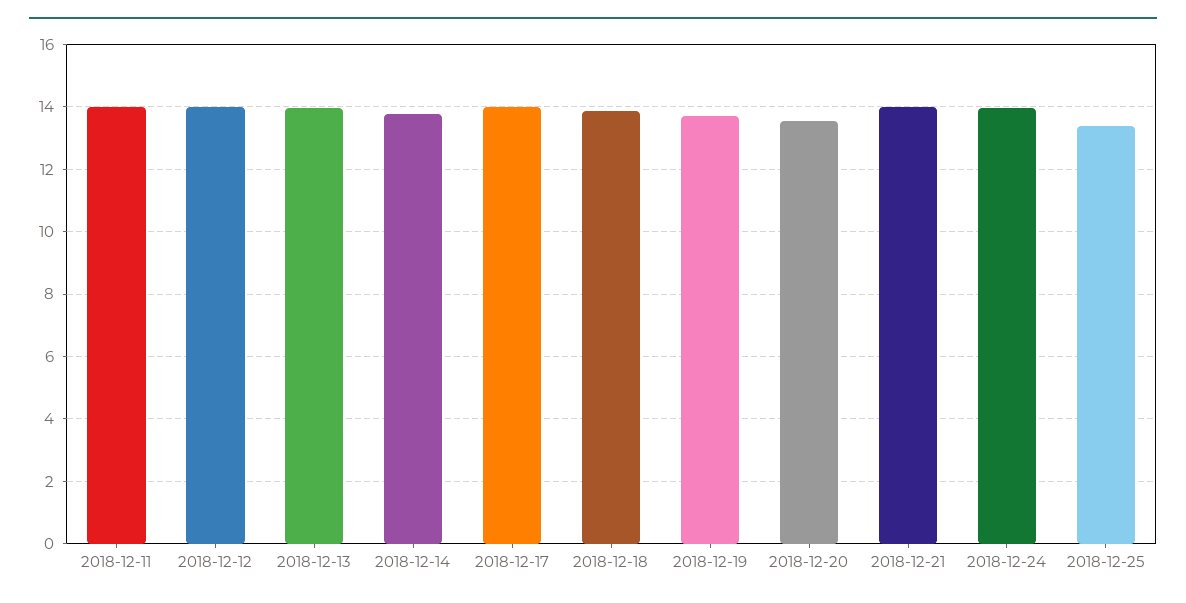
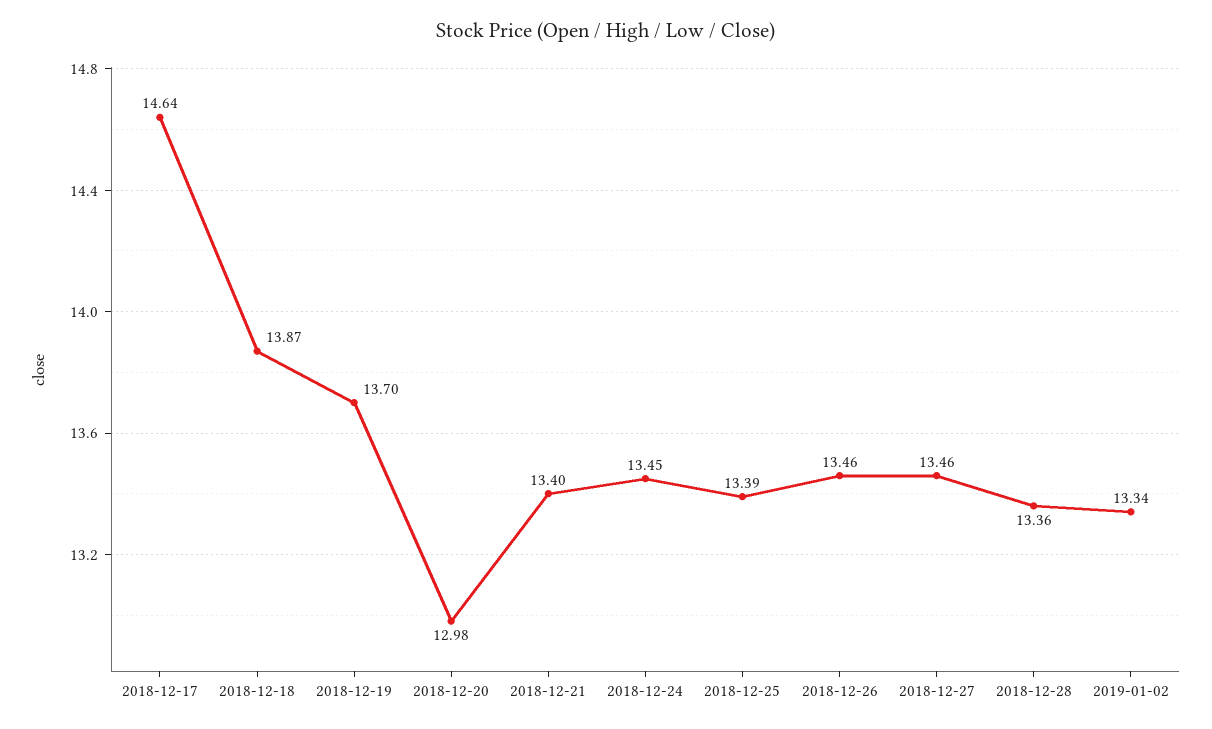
2018-12-11: 14 -> none
2018-12-12: 14 -> none
2018-12-13: 14 -> none
2018-12-14: 13.8 -> none
2018-12-17: 14 -> 14.64
2018-12-20: 13.6 -> 12.98
2018-12-21: 14 -> 13.4
2018-12-24: 14 -> 13.45
2018-12-26: none -> 13.46
2018-12-27: none -> 13.46
2018-12-28: none -> 13.36
2019-01-02: none -> 13.34

